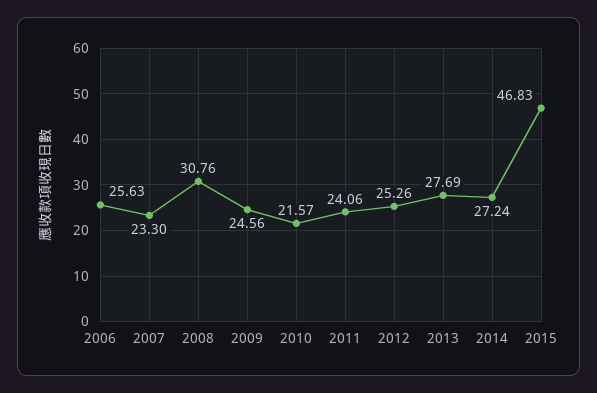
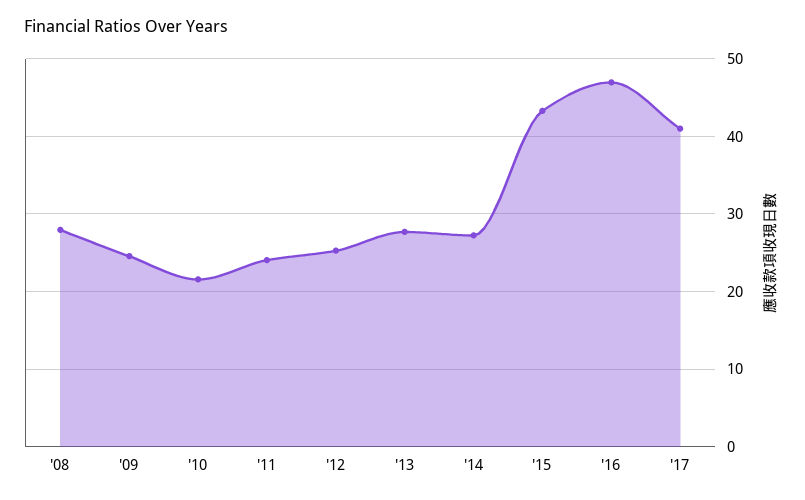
2006: 25.63 -> none
2007: 23.3 -> none
2008: 30.76 -> 28
2015: 46.83 -> 43
'16: none -> 47
'17: none -> 41

